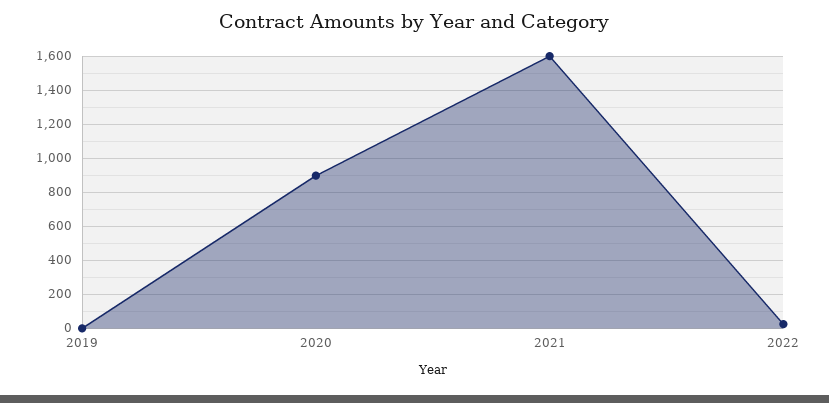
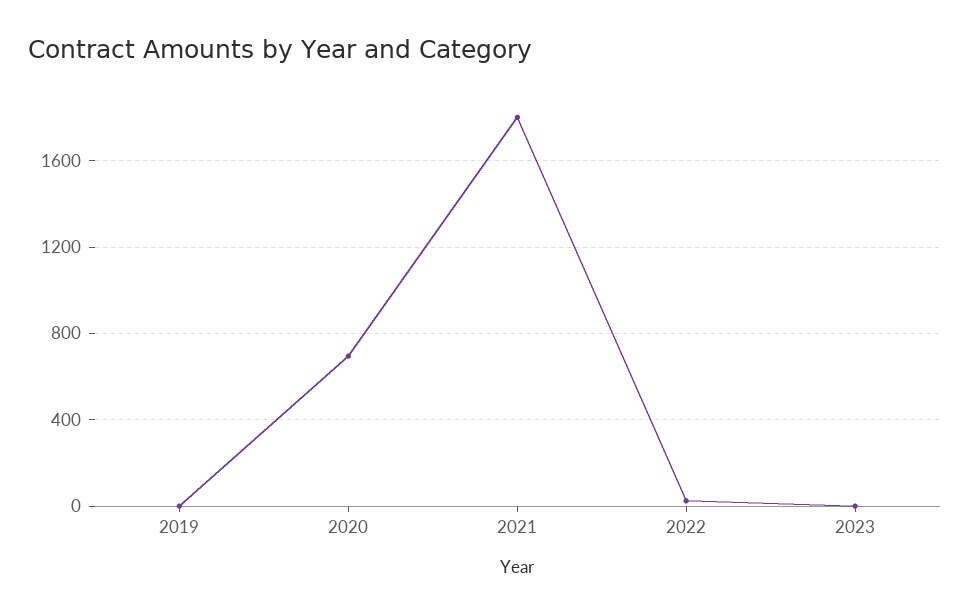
2020: 900 -> 700
2021: 1600 -> 1800
2023: none -> 0

